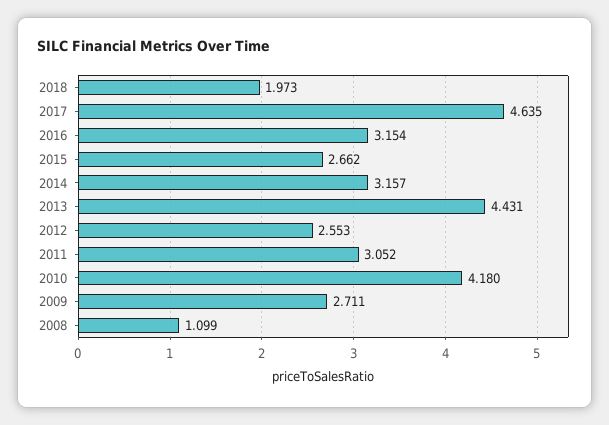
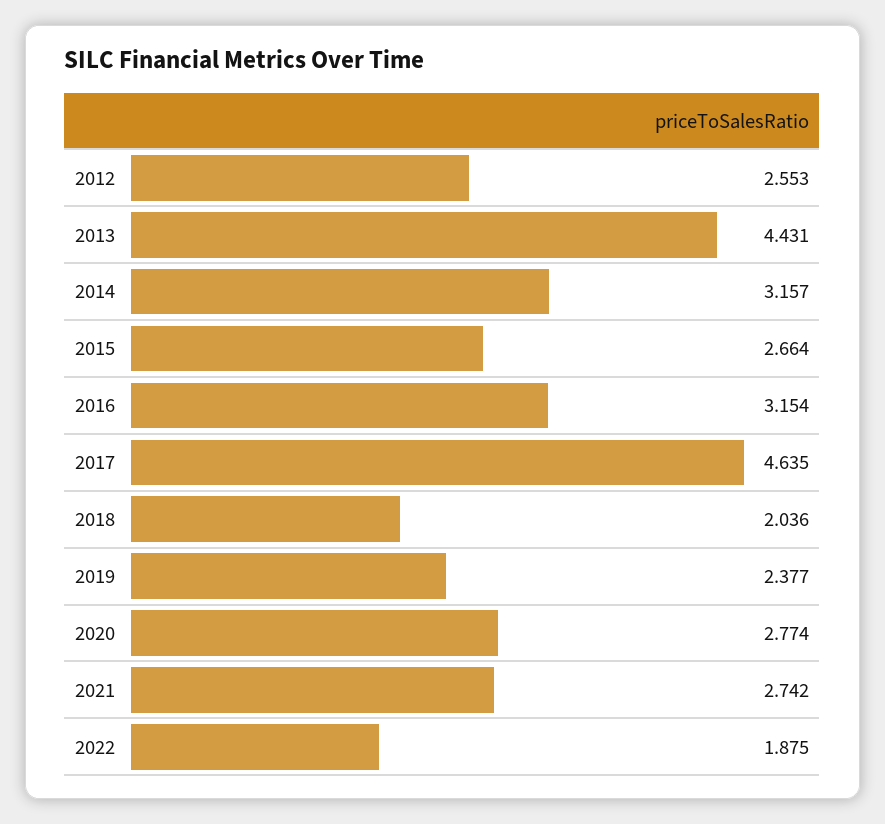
2018: 1.973 -> 2.036
2015: 2.662 -> 2.664
2011: 3.052 -> none
2010: 4.18 -> none
2009: 2.711 -> none
2008: 1.099 -> none
2019: none -> 2.377
2020: none -> 2.774
2021: none -> 2.742
2022: none -> 1.875

